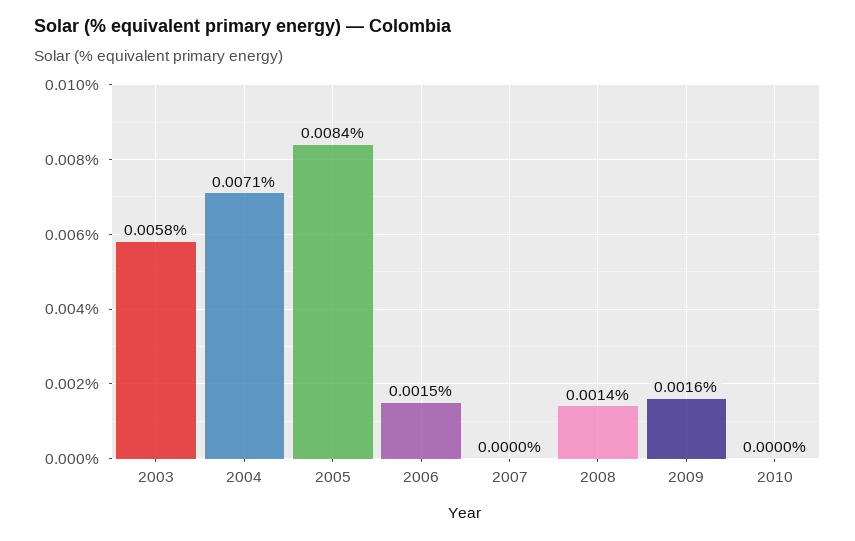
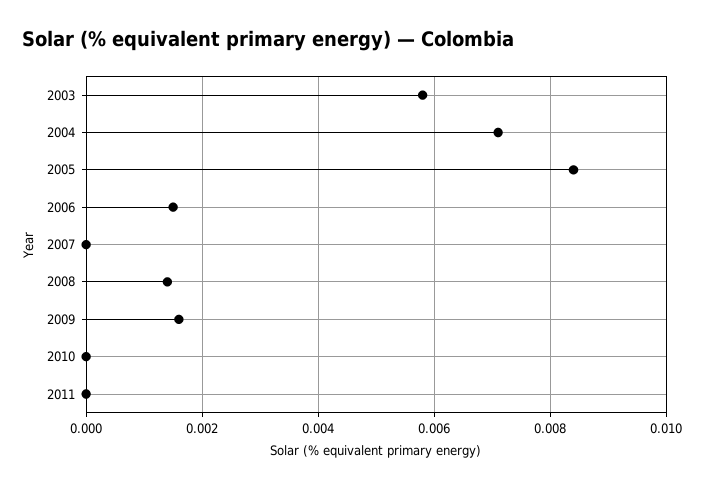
2011: none -> 0

